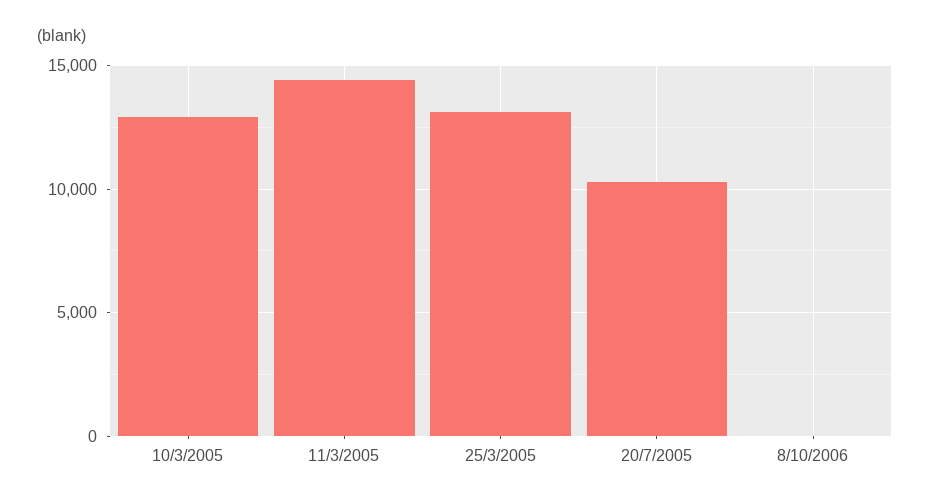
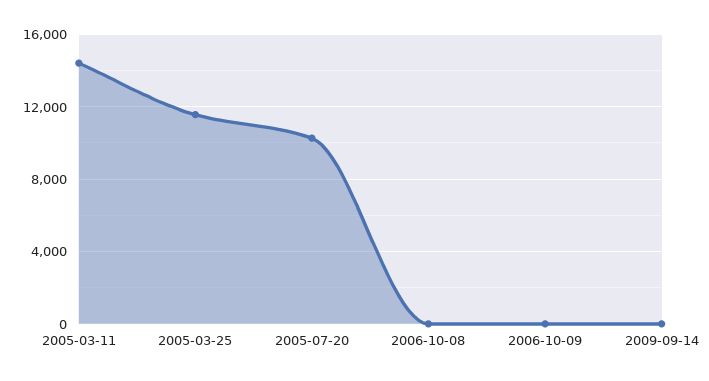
10/3/2005: 13000 -> none
25/3/2005: 13000 -> 11500
2006-10-09: none -> 0
2009-09-14: none -> 0

